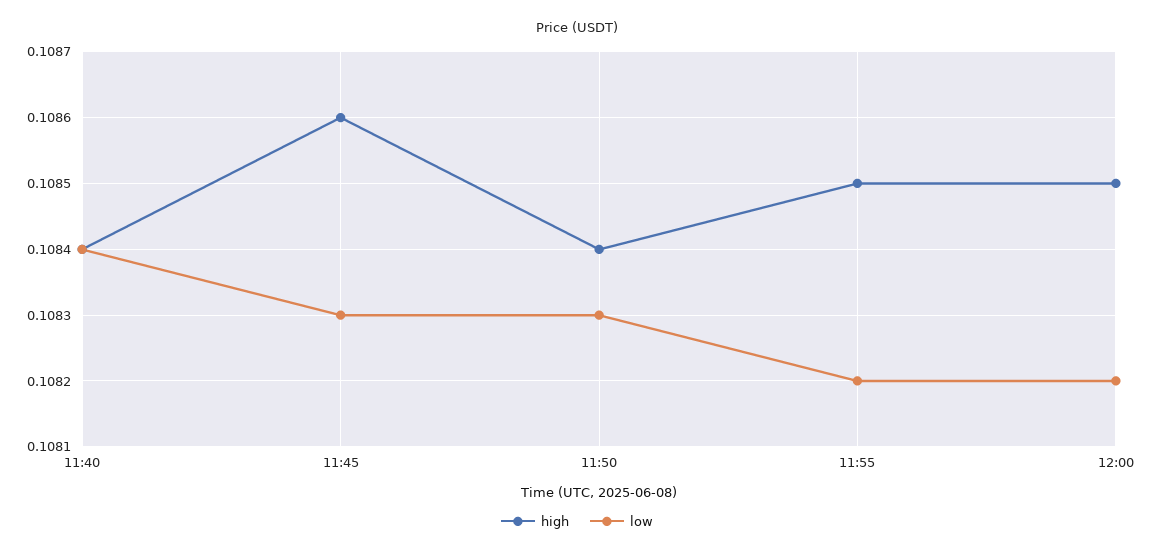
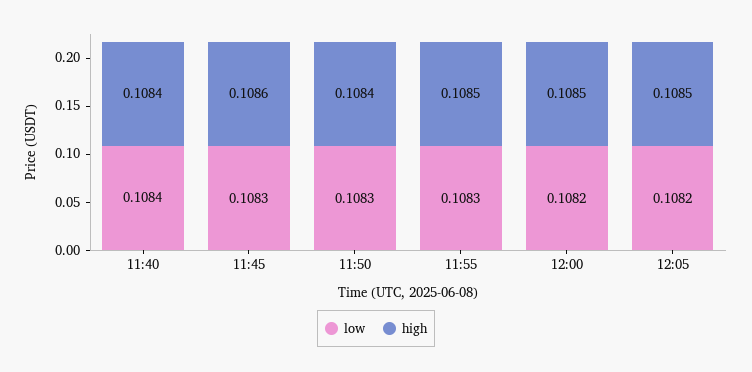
low, 11:55: 0.1082 -> 0.1083
low, 12:05: none -> 0.1082
high, 12:05: none -> 0.1085

